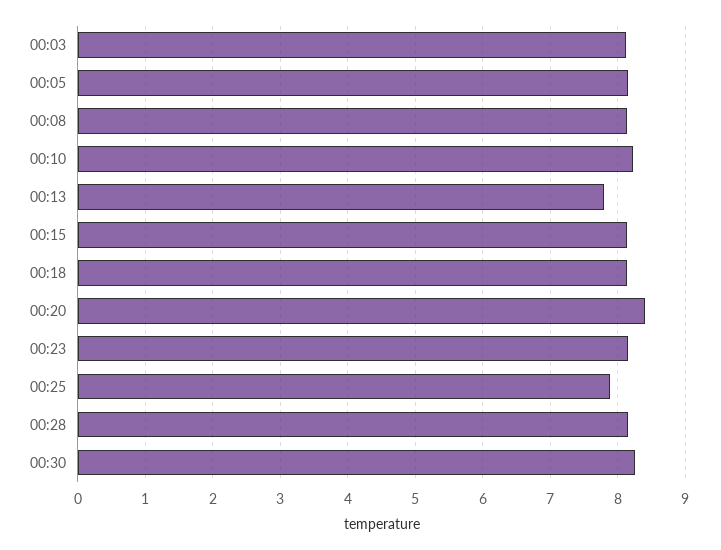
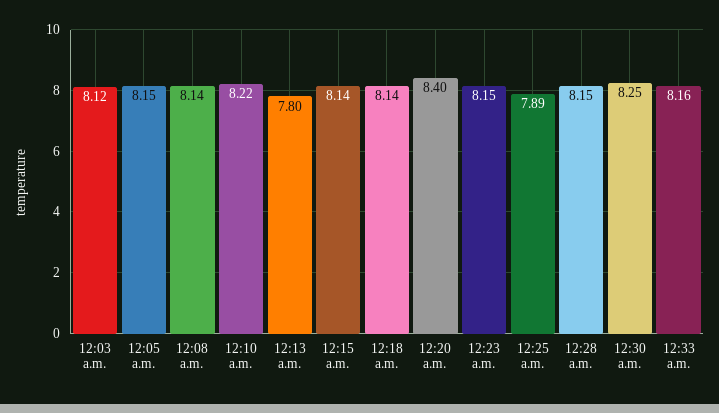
12:33 a.m.: none -> 8.16

